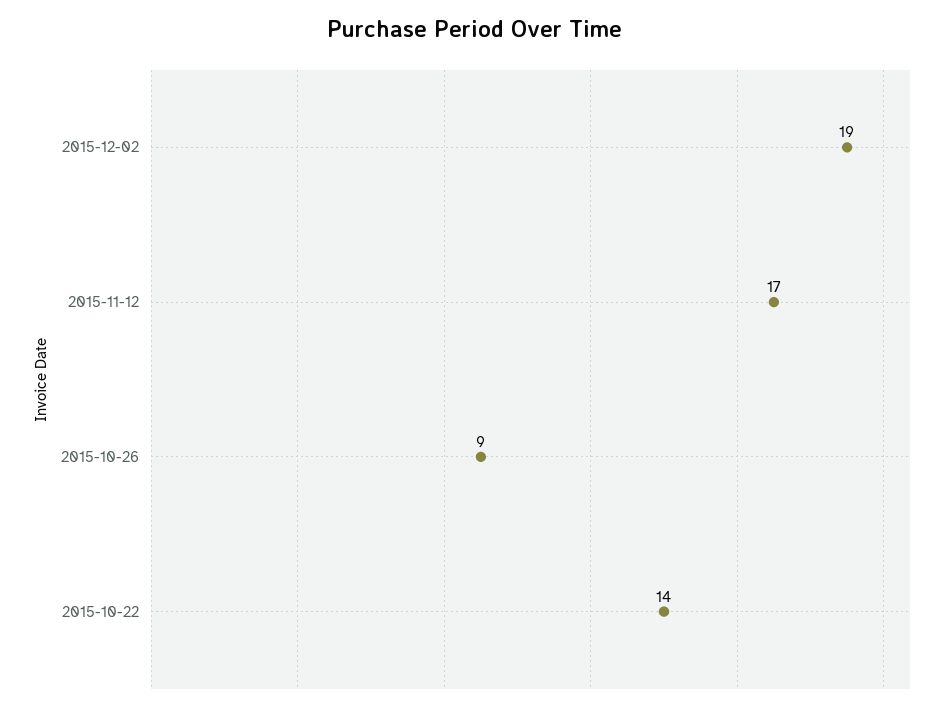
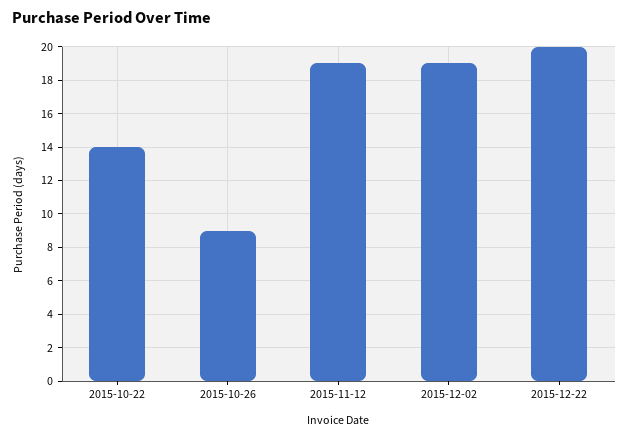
2015-11-12: 17 -> 19
2015-12-22: none -> 20

